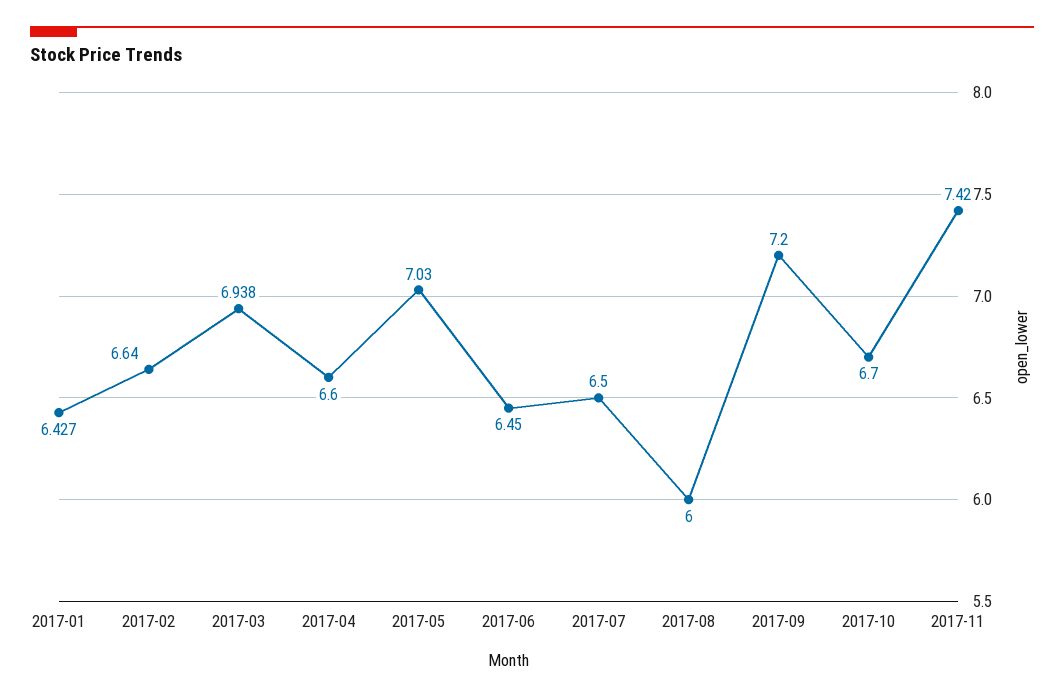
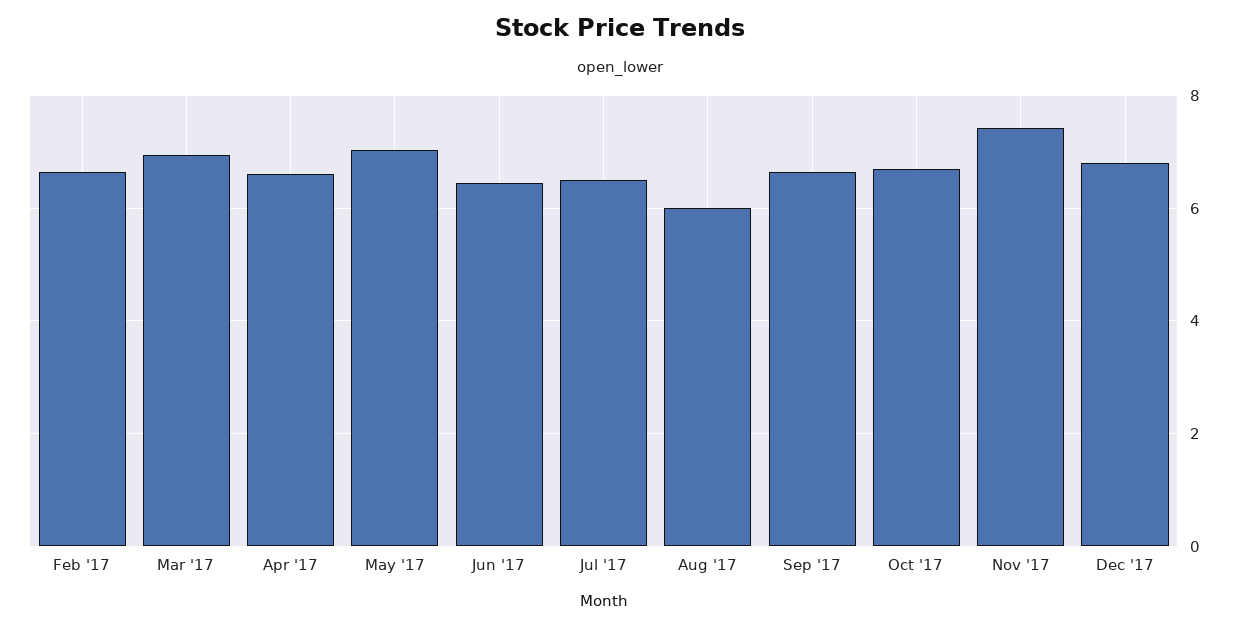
2017-01: 6.427 -> none
2017-09: 7.2 -> 6.6
Dec '17: none -> 6.8

